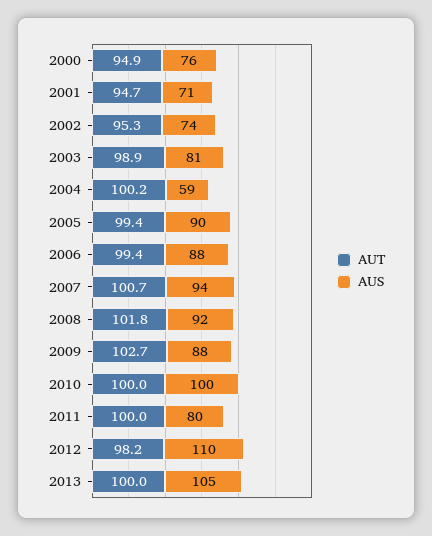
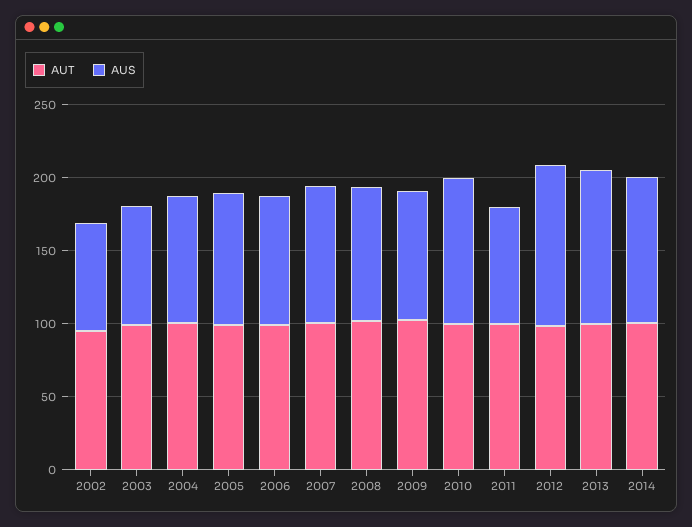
AUT, 2000: 94.9 -> none
AUS, 2000: 76 -> none
AUT, 2001: 94.7 -> none
AUS, 2001: 71 -> none
AUS, 2004: 59 -> 90
AUT, 2014: none -> 100
AUS, 2014: none -> 100

